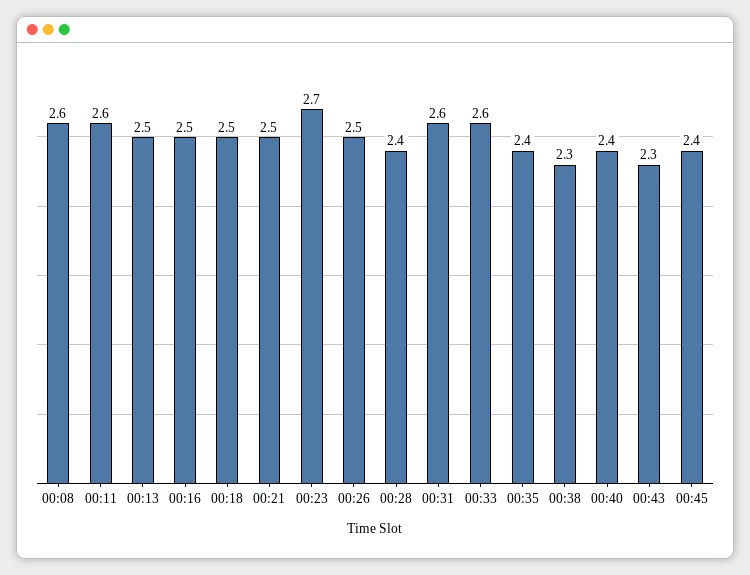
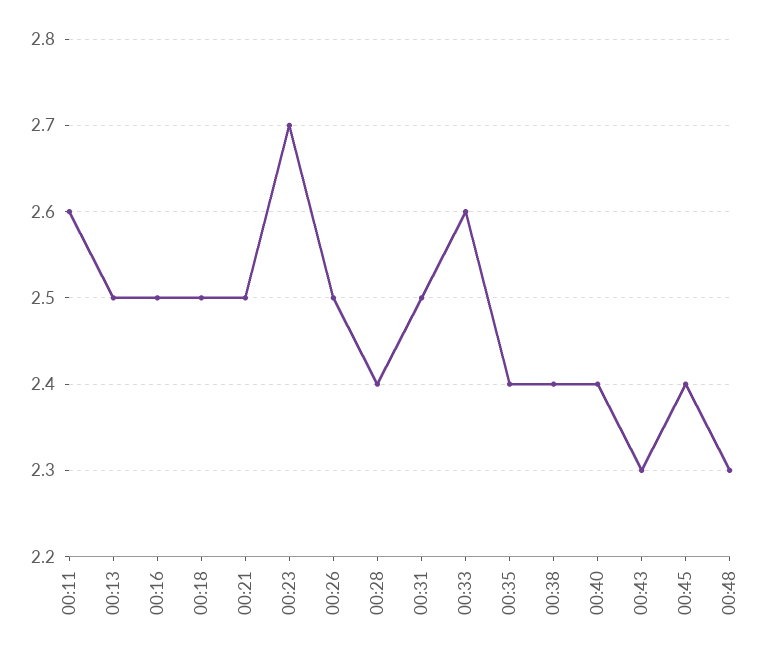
00:08: 2.6 -> none
00:31: 2.6 -> 2.5
00:38: 2.3 -> 2.4
00:48: none -> 2.3

